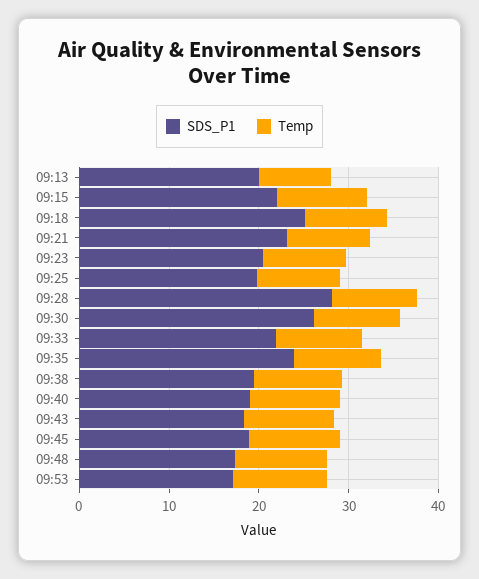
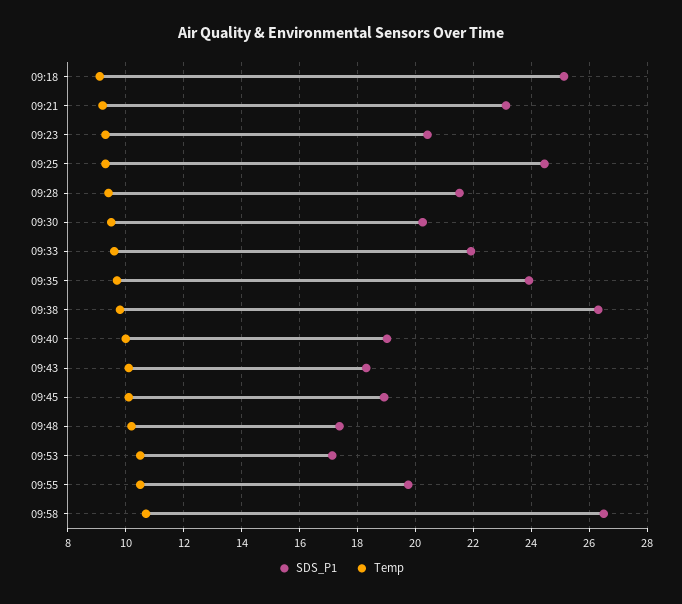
SDS_P1, 09:13: 20 -> none
Temp, 09:13: 8 -> none
SDS_P1, 09:15: 22 -> none
Temp, 09:15: 10 -> none
SDS_P1, 09:25: 20 -> 24.5
SDS_P1, 09:28: 28 -> 21.5
SDS_P1, 09:30: 26 -> 20.25
SDS_P1, 09:38: 20 -> 26.25
SDS_P1, 09:55: none -> 19.75
Temp, 09:55: none -> 10.5
SDS_P1, 09:58: none -> 26.5
Temp, 09:58: none -> 10.75

